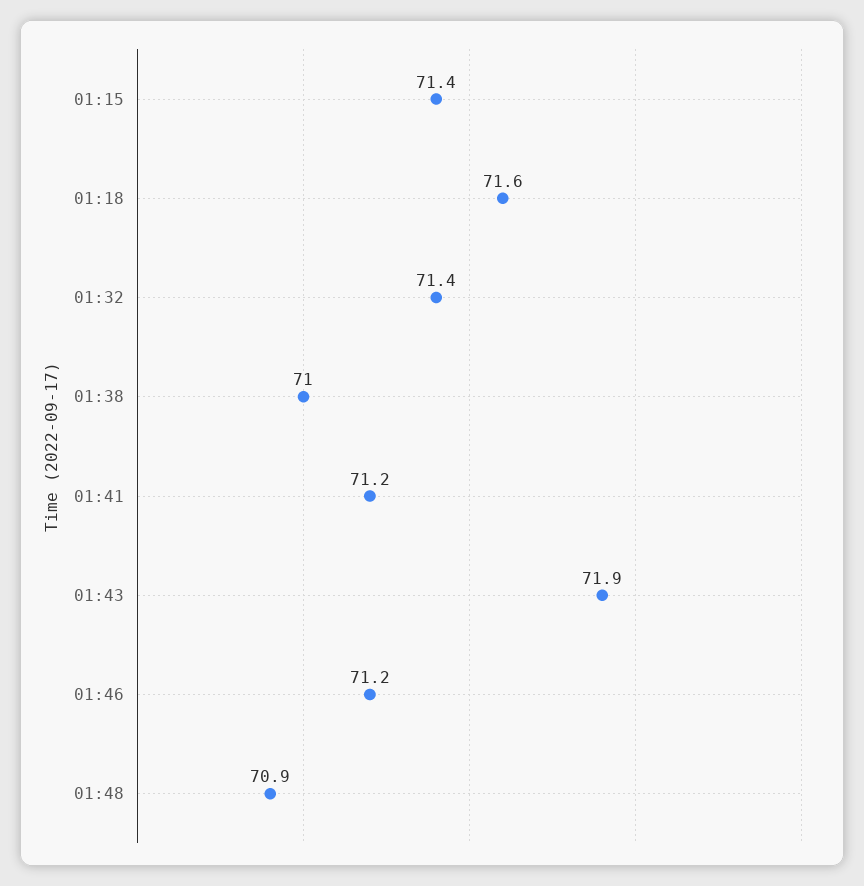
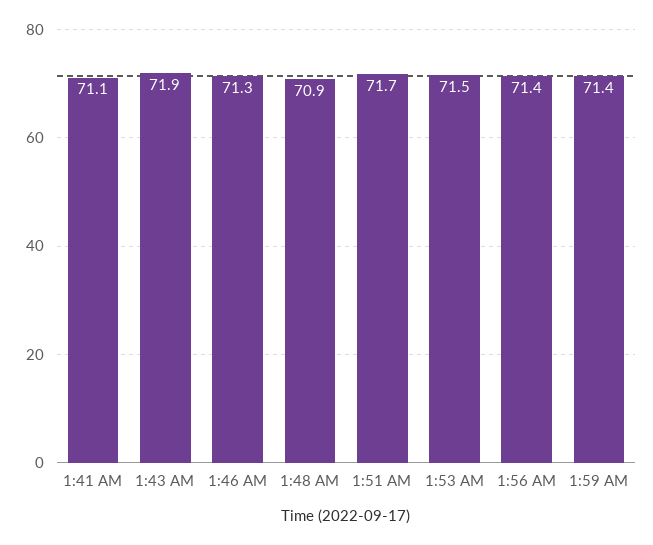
01:15: 71.4 -> none
01:18: 71.6 -> none
01:32: 71.4 -> none
01:38: 71 -> none
01:41: 71.2 -> 71.1
01:46: 71.2 -> 71.3
1:51 AM: none -> 71.7
1:53 AM: none -> 71.5
1:56 AM: none -> 71.4
1:59 AM: none -> 71.4

